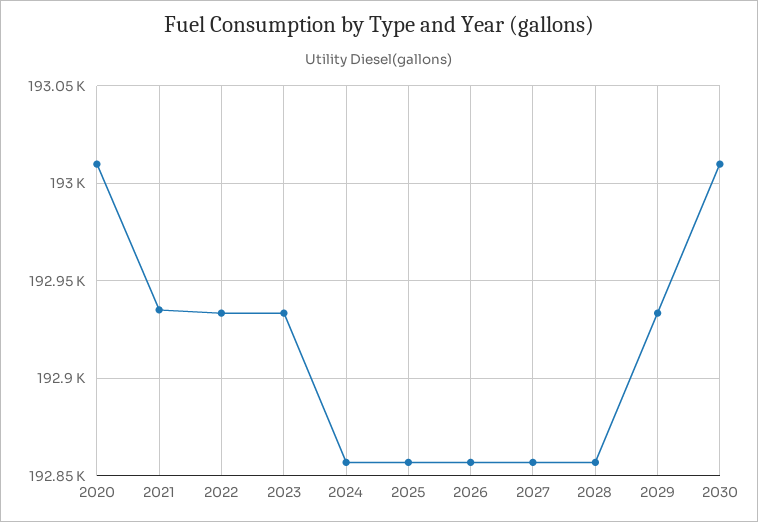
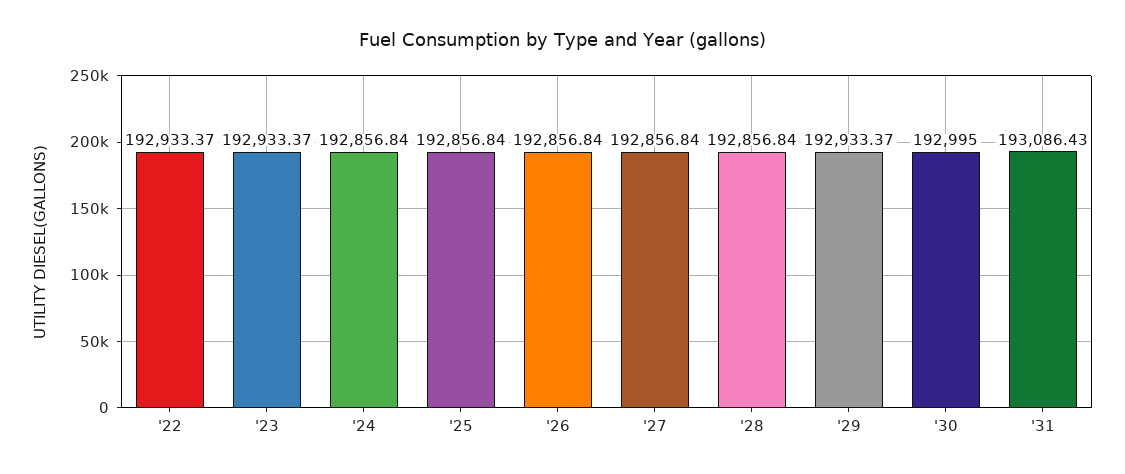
2020: 193010 -> none
2021: 192935 -> none
2030: 193010 -> 192995
'31: none -> 193086.43

